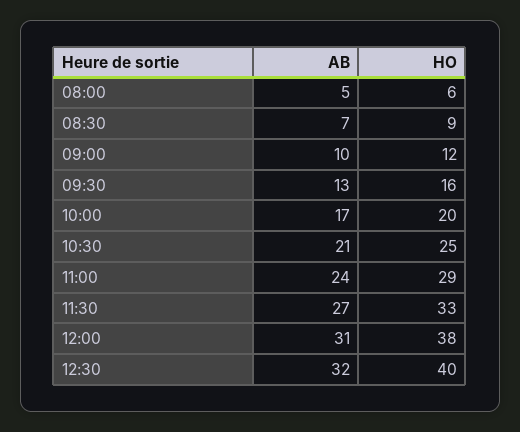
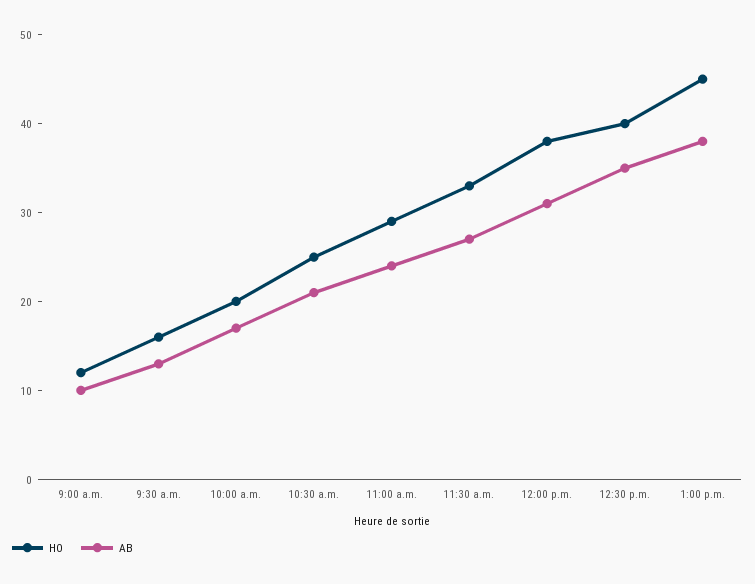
AB, 08:00: 5 -> none
HO, 08:00: 6 -> none
AB, 08:30: 7 -> none
HO, 08:30: 9 -> none
AB, 12:30: 32 -> 35
HO, 1:00 p.m.: none -> 45
AB, 1:00 p.m.: none -> 38

